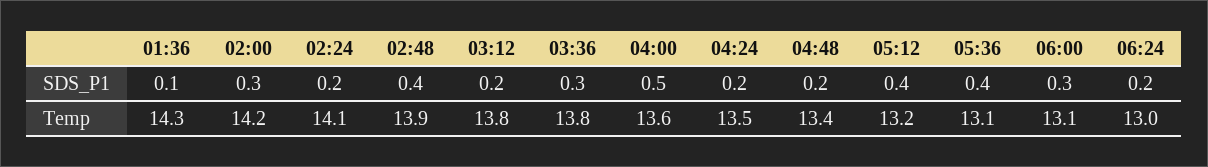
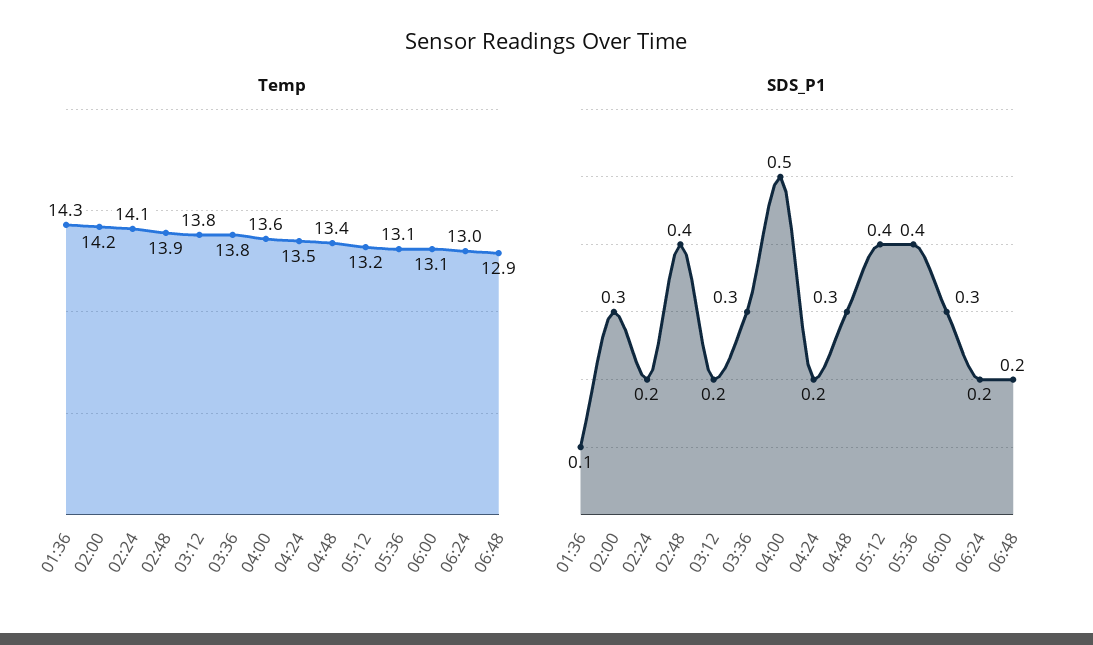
SDS_P1, 04:48: 0.2 -> 0.3
Temp, 06:48: none -> 12.9
SDS_P1, 06:48: none -> 0.2

